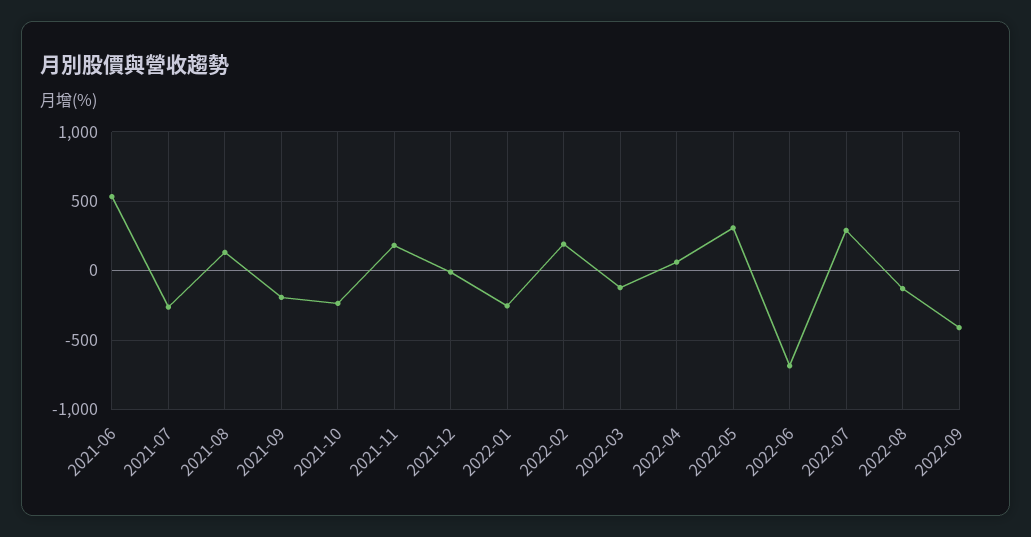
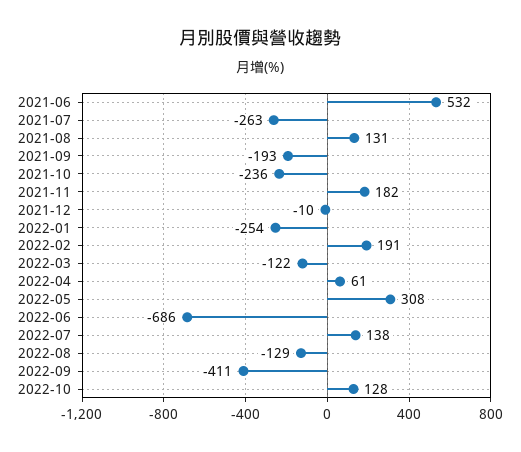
2022-07: 300 -> 138
2022-10: none -> 128

